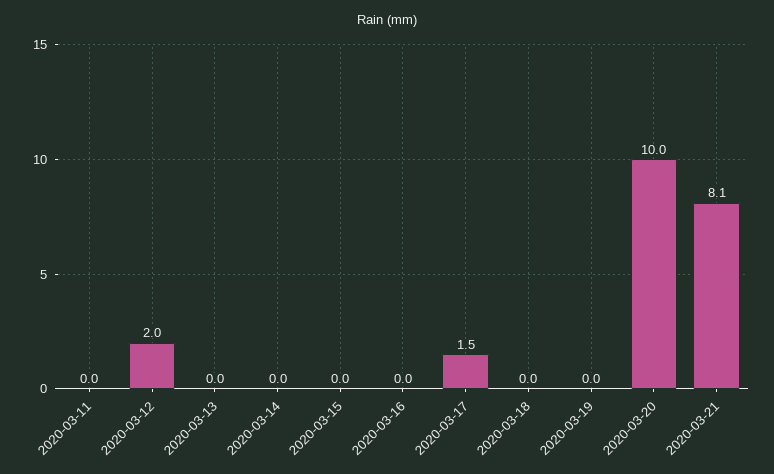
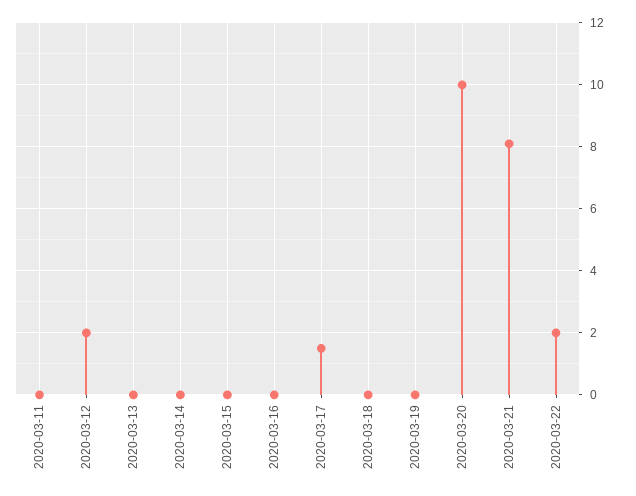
2020-03-22: none -> 2

